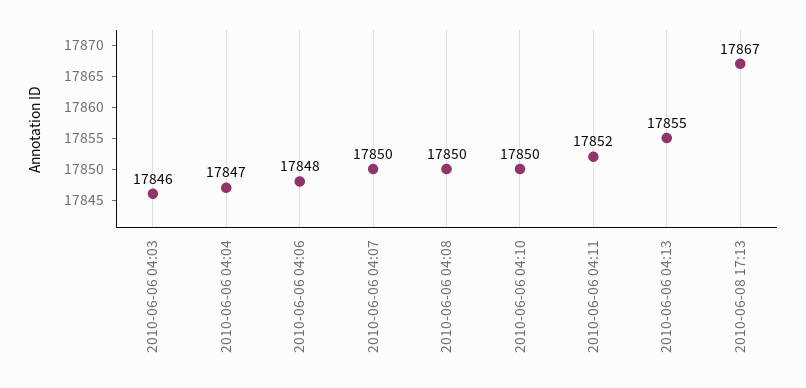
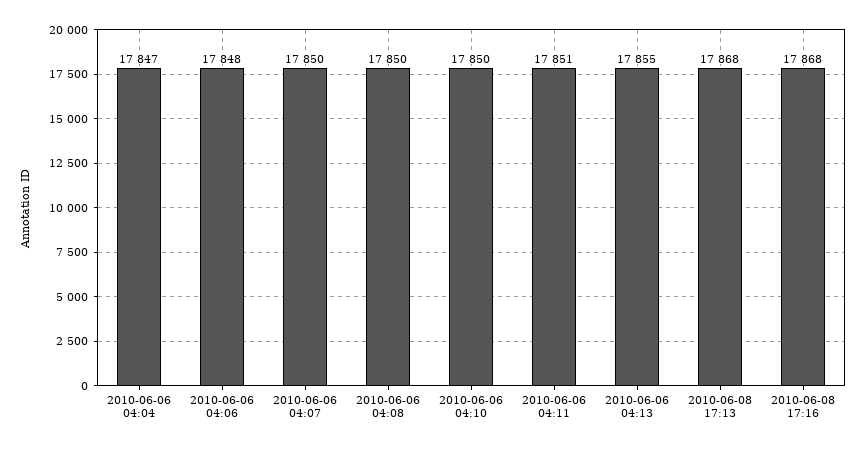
2010-06-06 04:03: 17846 -> none
2010-06-06 04:11: 17852 -> 17851
2010-06-08 17:13: 17867 -> 17868
2010-06-08 17:16: none -> 17868

